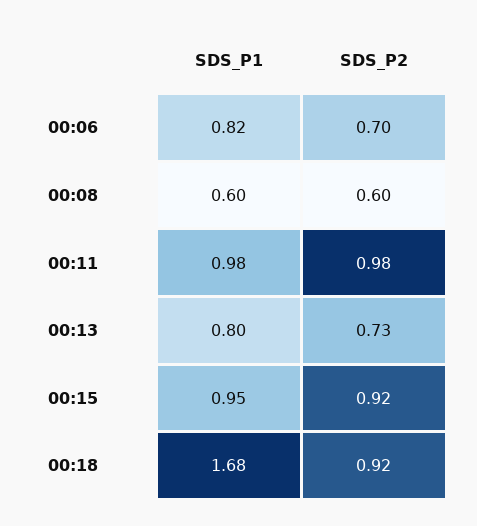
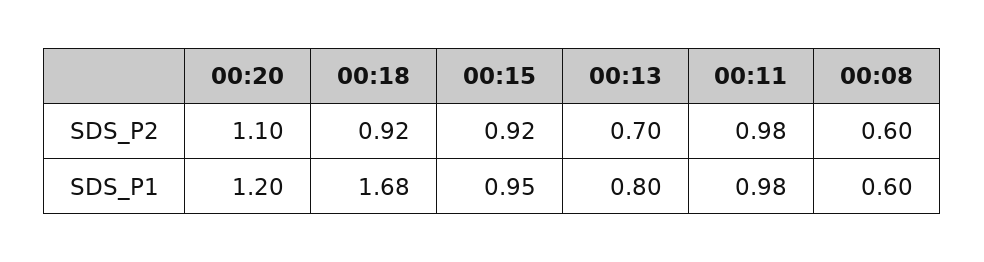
SDS_P1, 00:06: 0.82 -> none
SDS_P2, 00:06: 0.7 -> none
SDS_P2, 00:13: 0.73 -> 0.7
SDS_P2, 00:20: none -> 1.1
SDS_P1, 00:20: none -> 1.2

